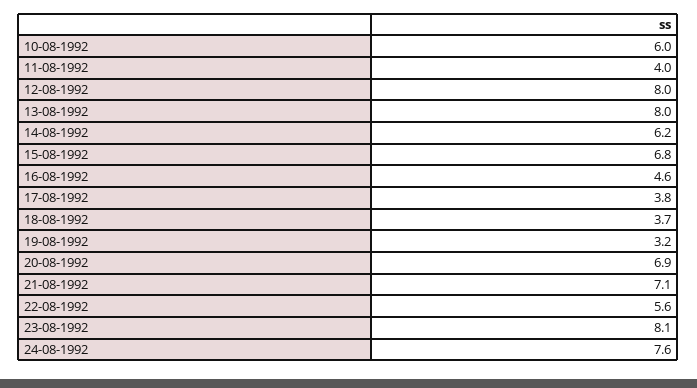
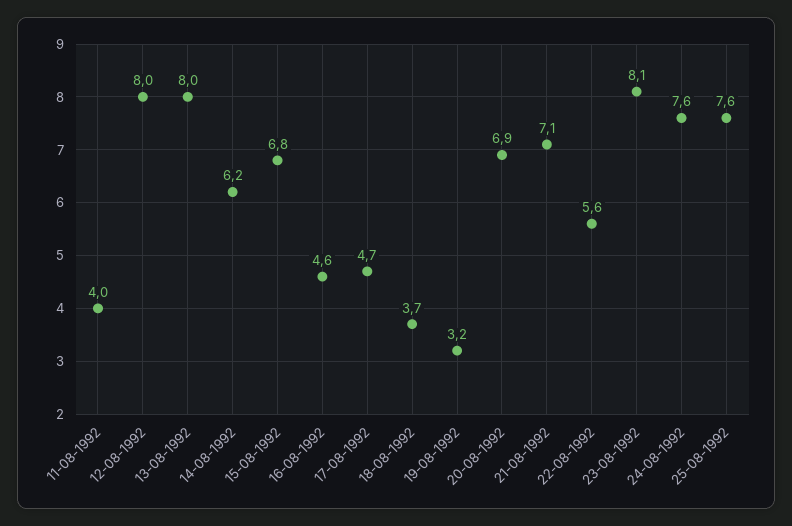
10-08-1992: 6 -> none
17-08-1992: 3.8 -> 4.7
25-08-1992: none -> 7.6

